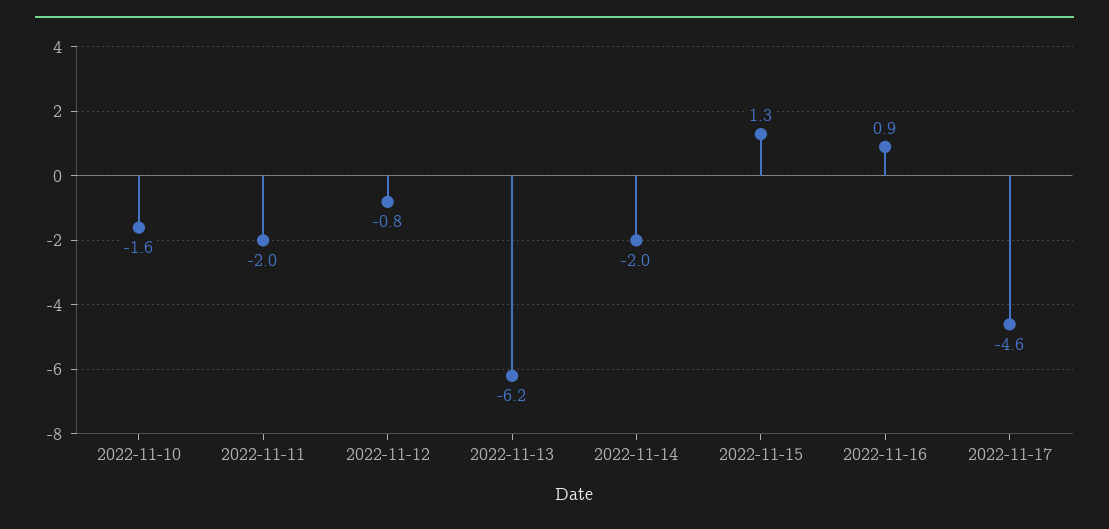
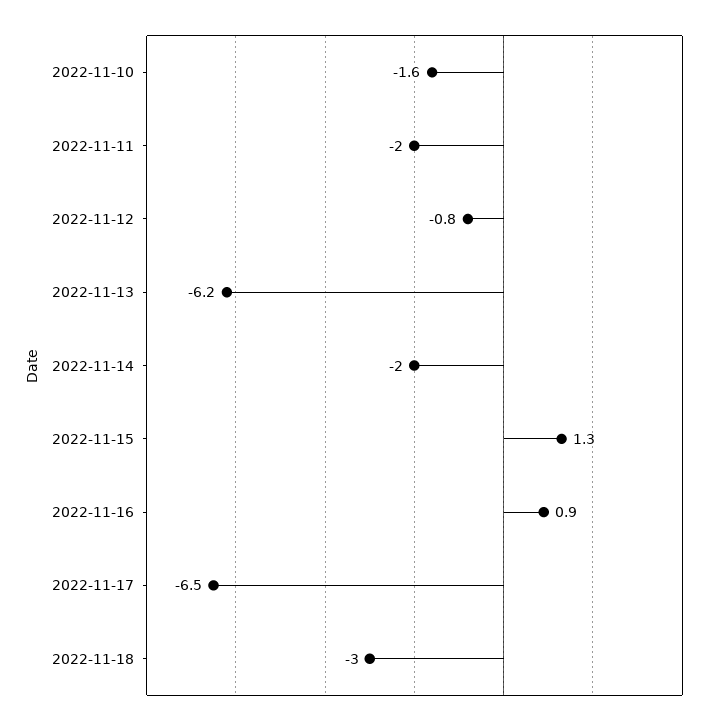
2022-11-17: -4.6 -> -6.5
2022-11-18: none -> -3

